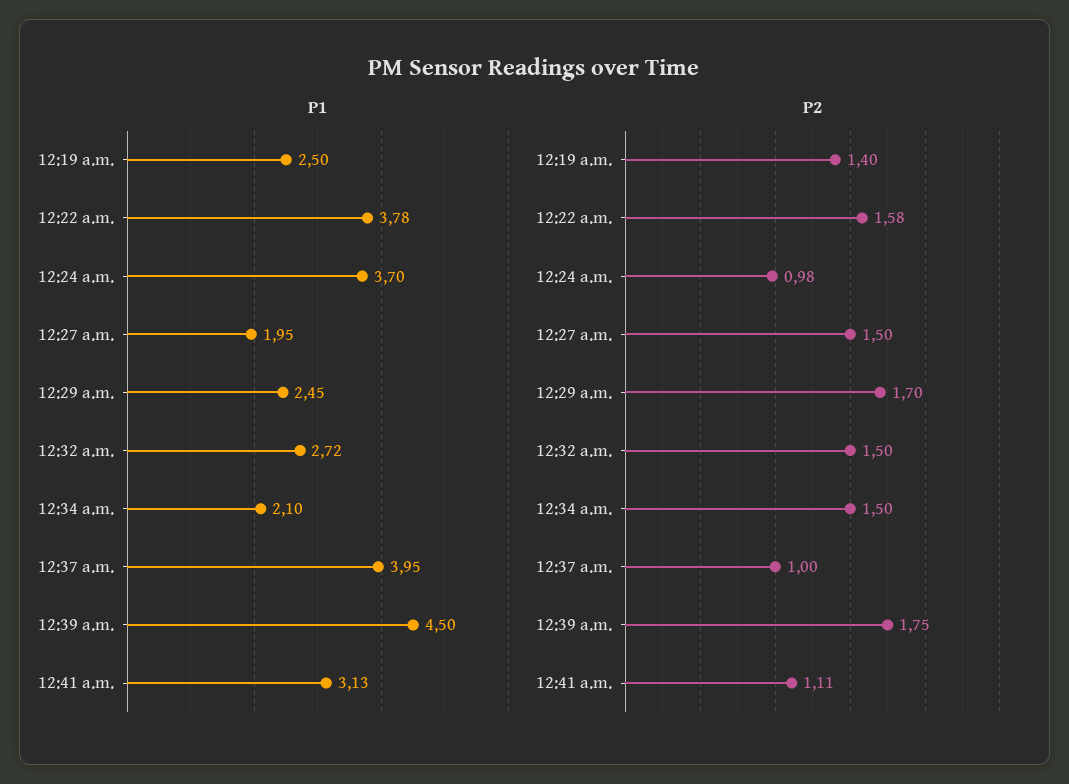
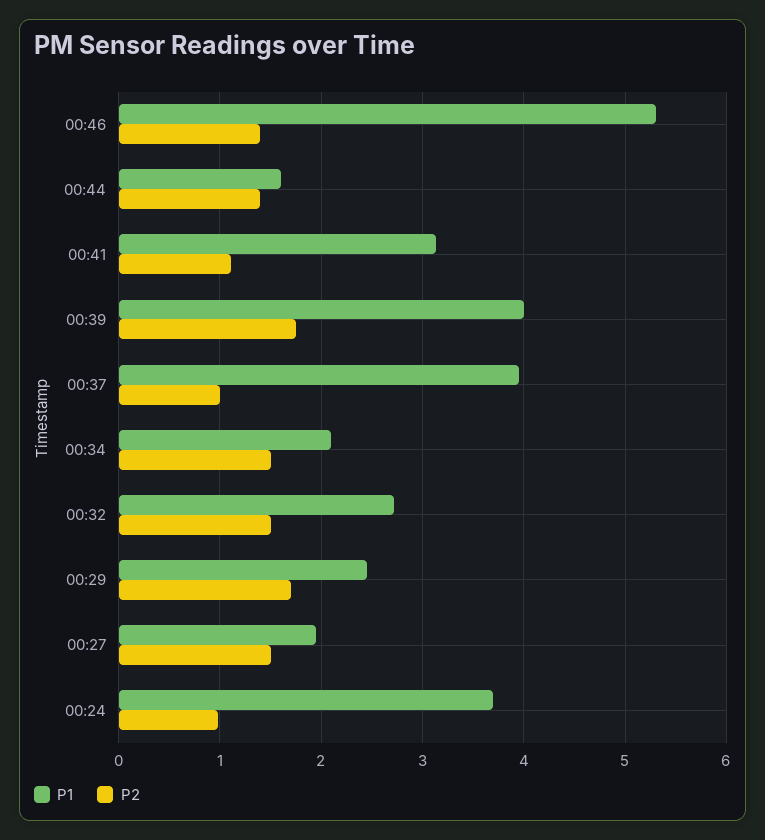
P1, 12:19 a.m.: 2.5 -> none
P1, 12:22 a.m.: 3.78 -> none
P1, 12:39 a.m.: 4.5 -> 4
P2, 12:19 a.m.: 1.4 -> none
P2, 12:22 a.m.: 1.58 -> none
P1, 00:46: none -> 5.3
P2, 00:46: none -> 1.4
P1, 00:44: none -> 1.6
P2, 00:44: none -> 1.4

